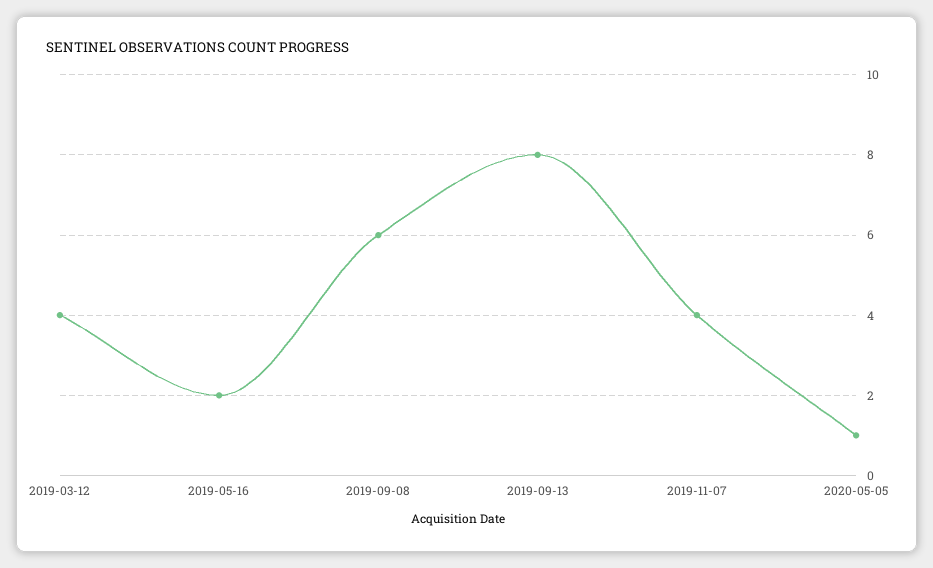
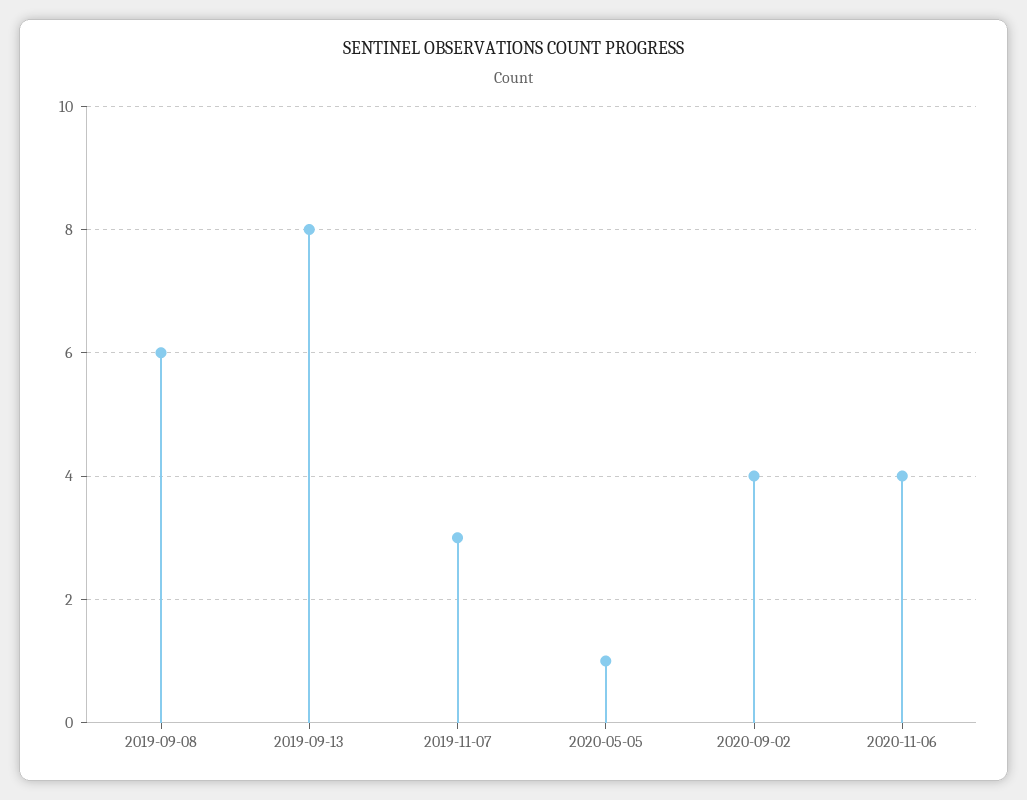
2019-03-12: 4 -> none
2019-05-16: 2 -> none
2019-11-07: 4 -> 3
2020-09-02: none -> 4
2020-11-06: none -> 4

